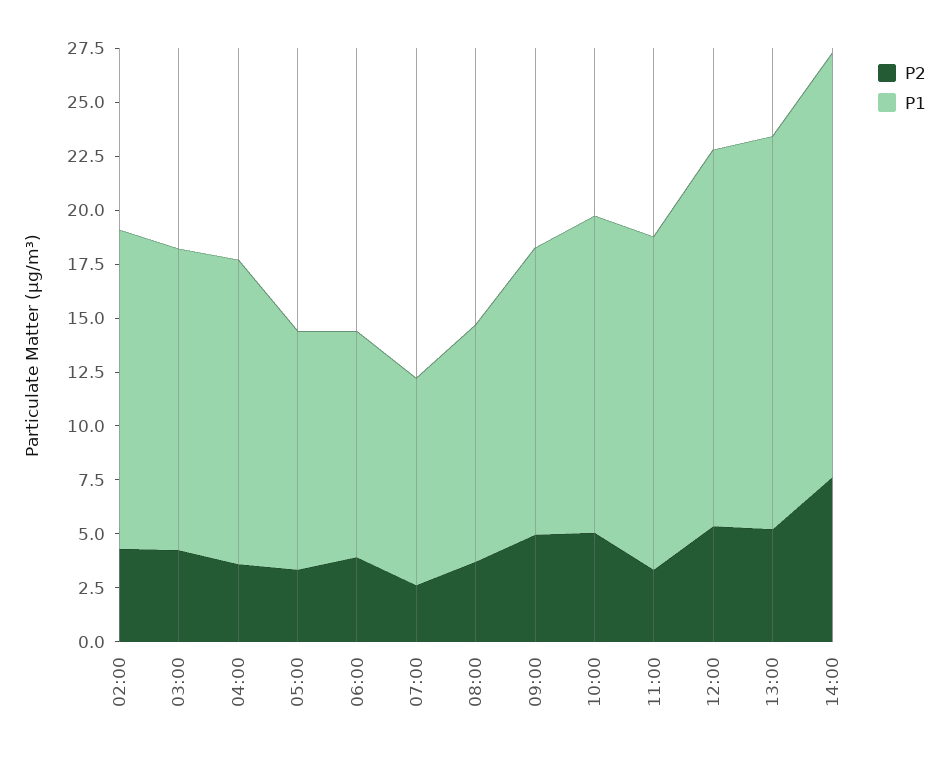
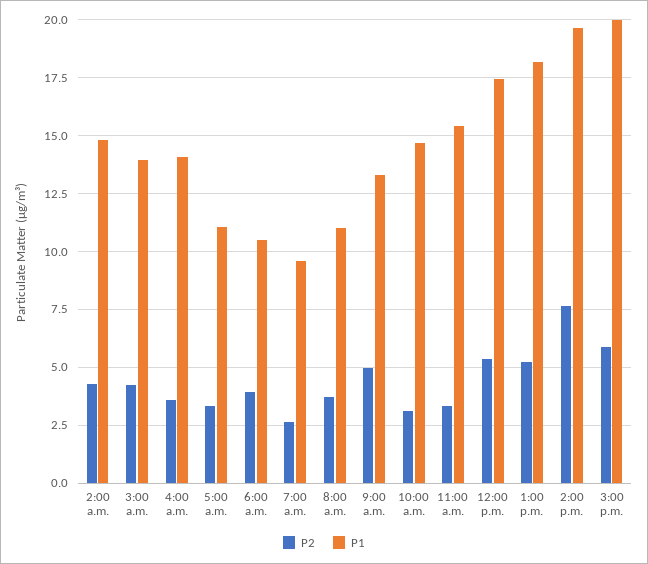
P2, 10:00: 5 -> 3
P2, 3:00 p.m.: none -> 6
P1, 3:00 p.m.: none -> 20

